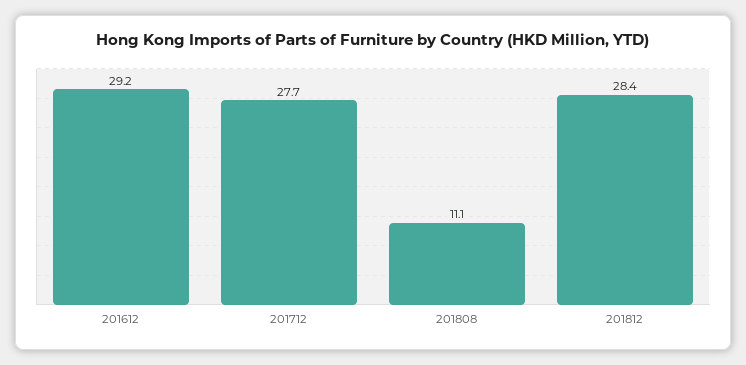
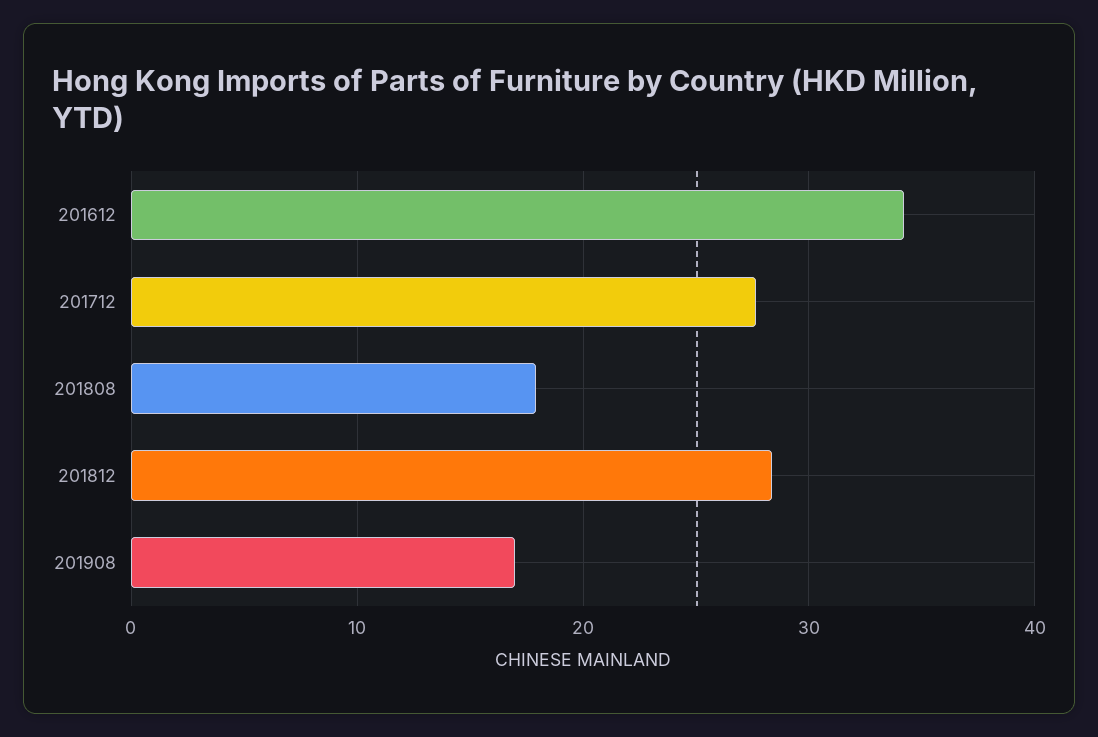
201612: 29.2 -> 34
201808: 11.1 -> 18
201908: none -> 17

